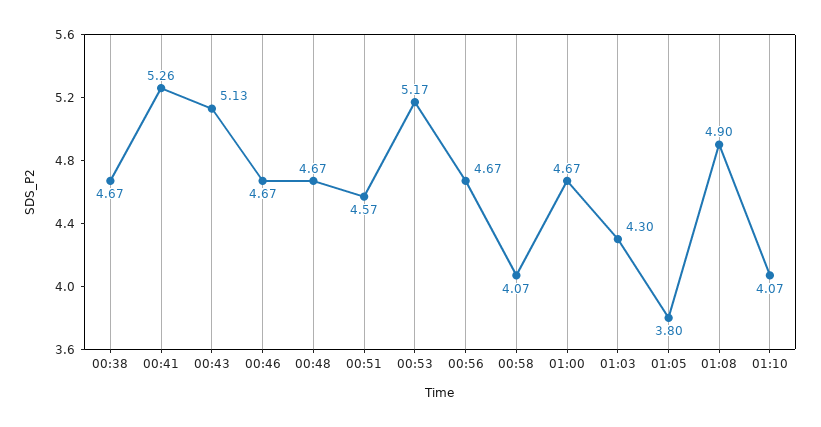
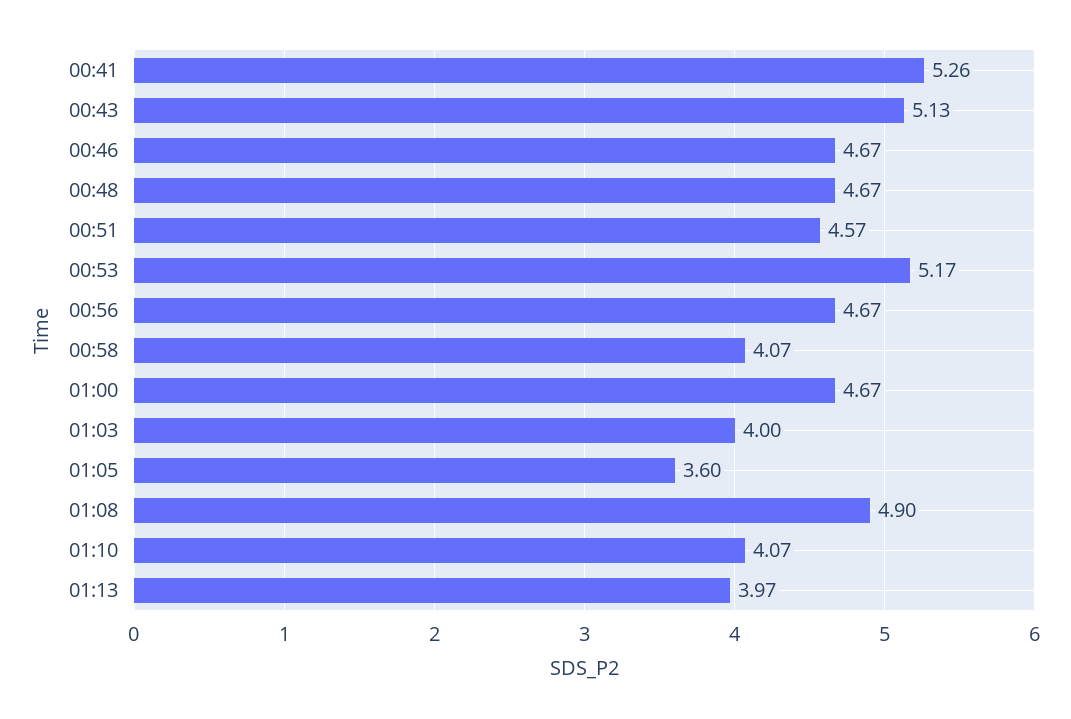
00:38: 4.67 -> none
01:03: 4.3 -> 4
01:05: 3.8 -> 3.6
01:13: none -> 3.97

